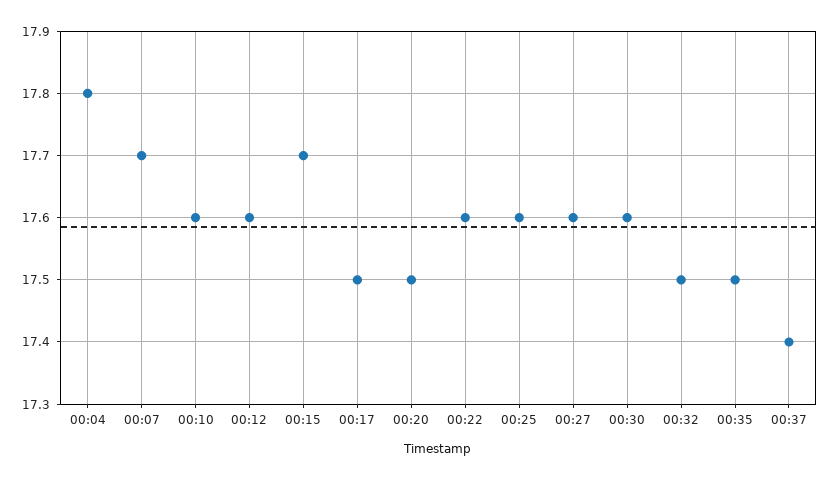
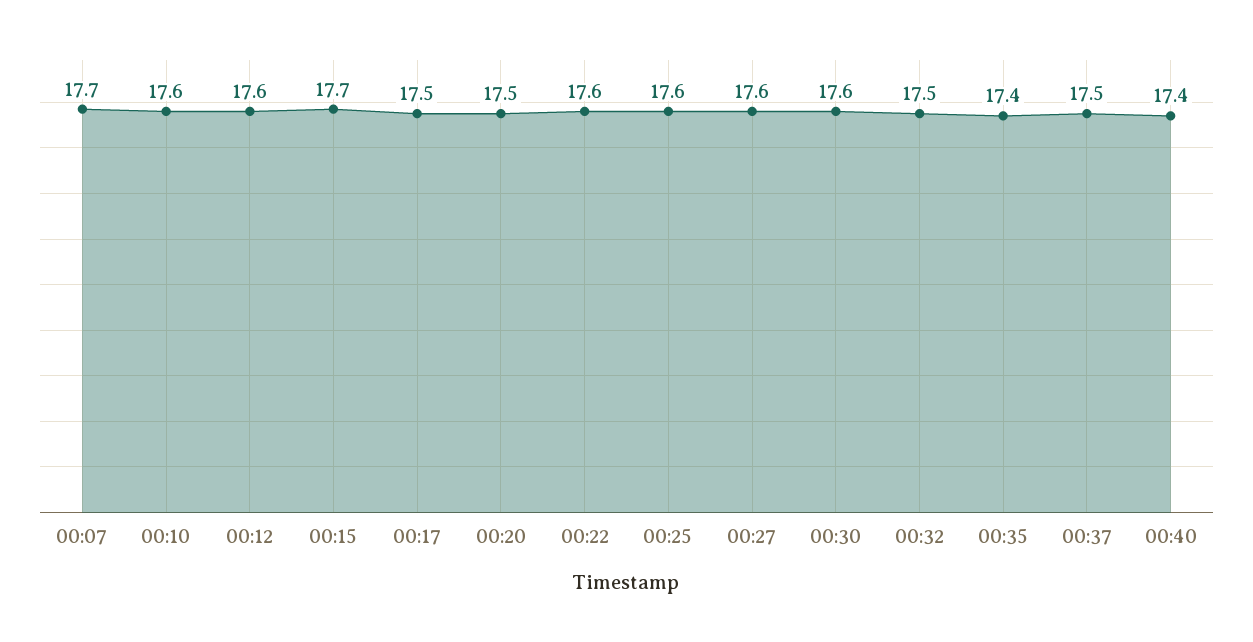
00:04: 17.8 -> none
00:35: 17.5 -> 17.4
00:37: 17.4 -> 17.5
00:40: none -> 17.4

